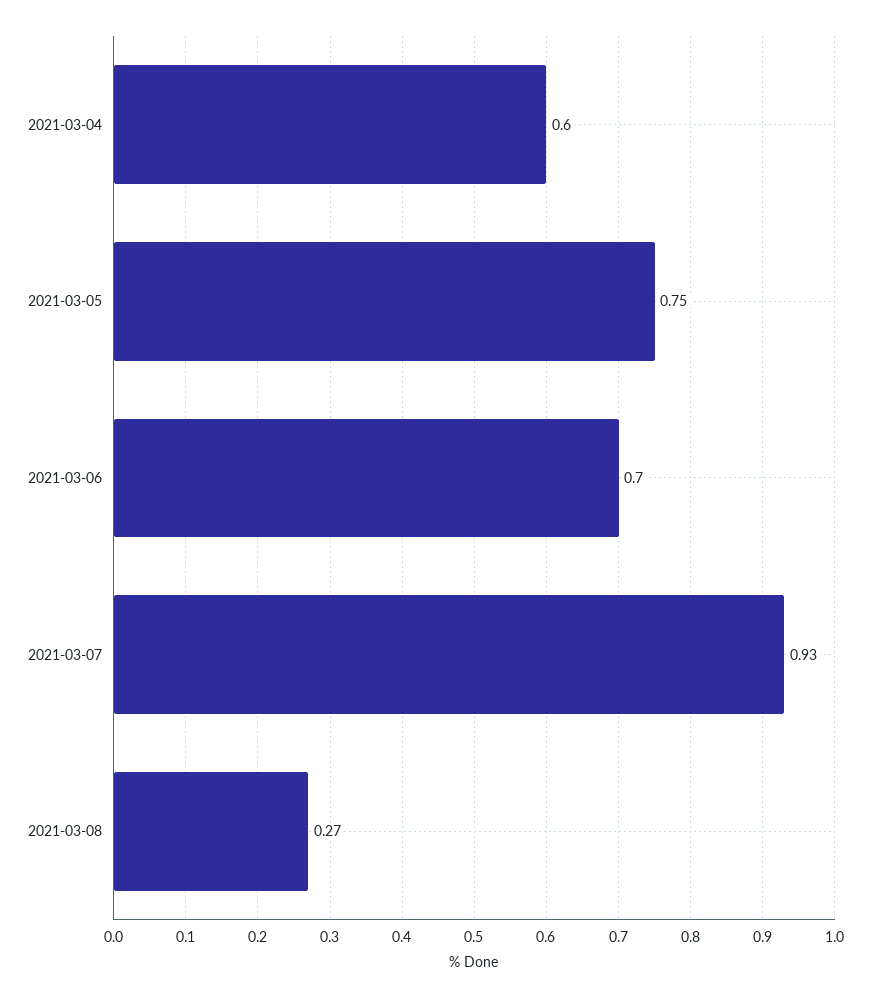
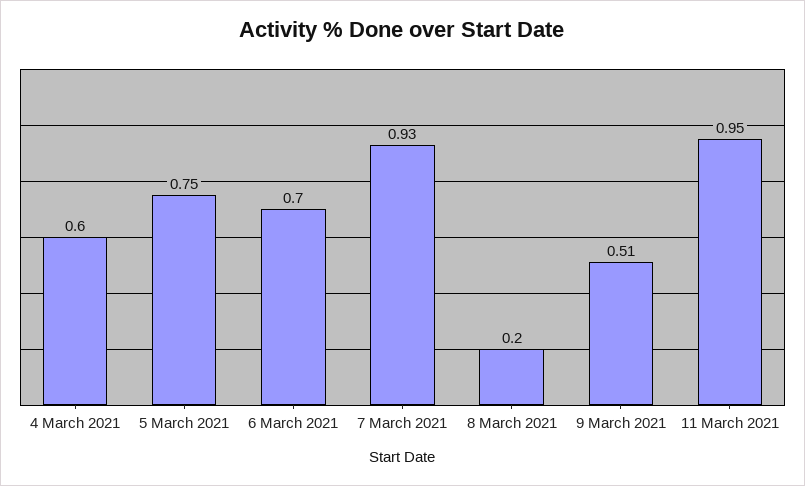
2021-03-08: 0.27 -> 0.2
9 March 2021: none -> 0.51
11 March 2021: none -> 0.95

